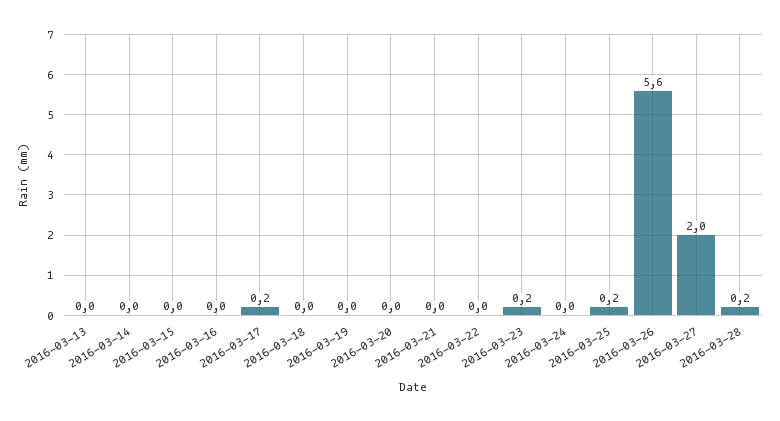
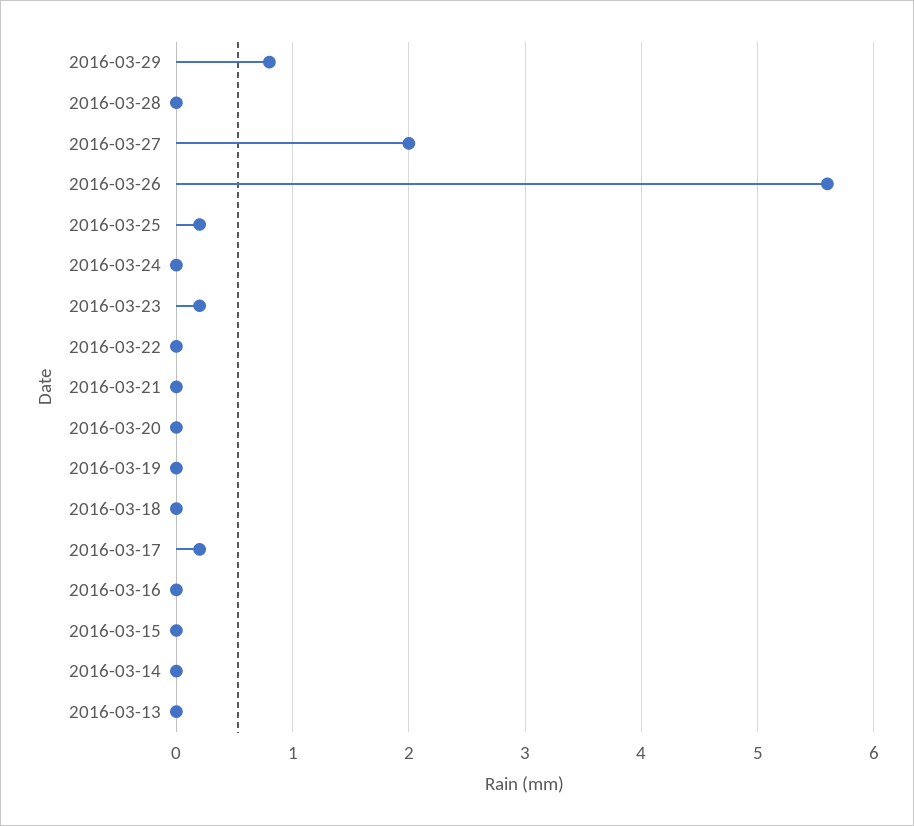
2016-03-28: 0.2 -> 0
2016-03-29: none -> 0.8

